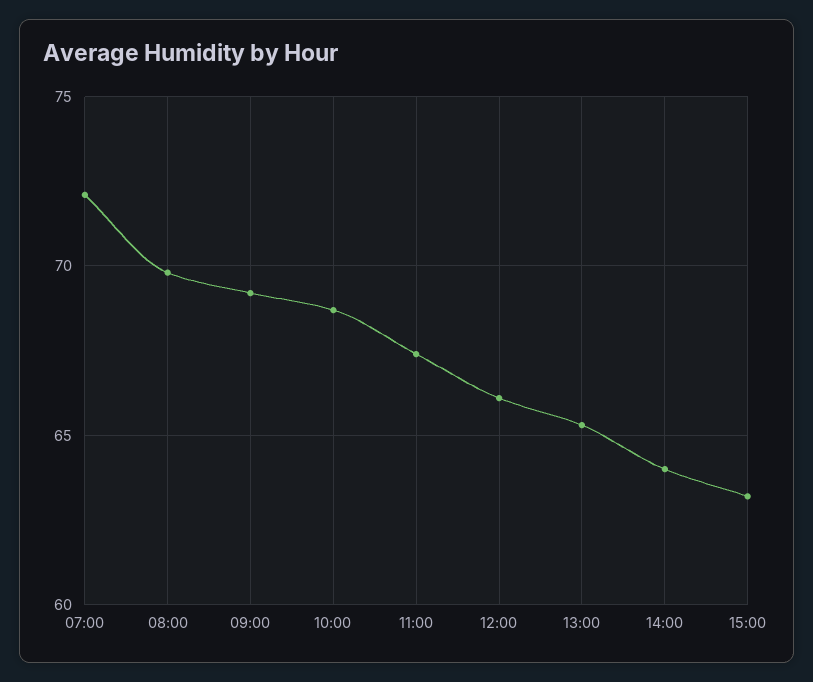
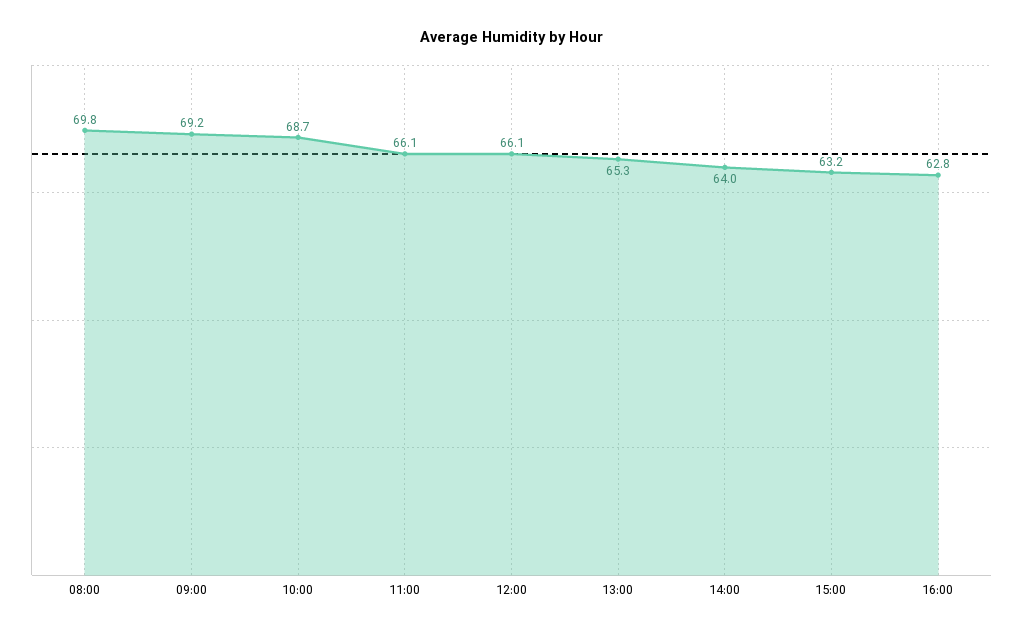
07:00: 72 -> none
11:00: 67.5 -> 66.1
16:00: none -> 62.8

